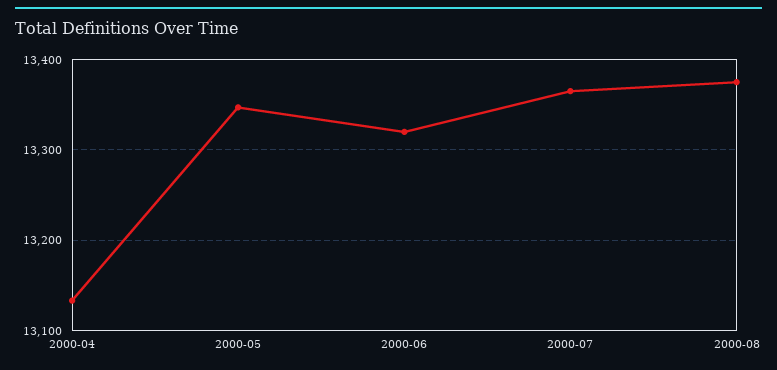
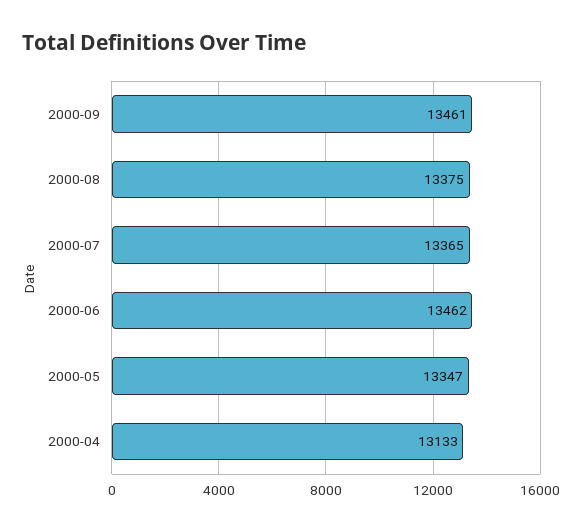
2000-06: 13320 -> 13462
2000-09: none -> 13461

